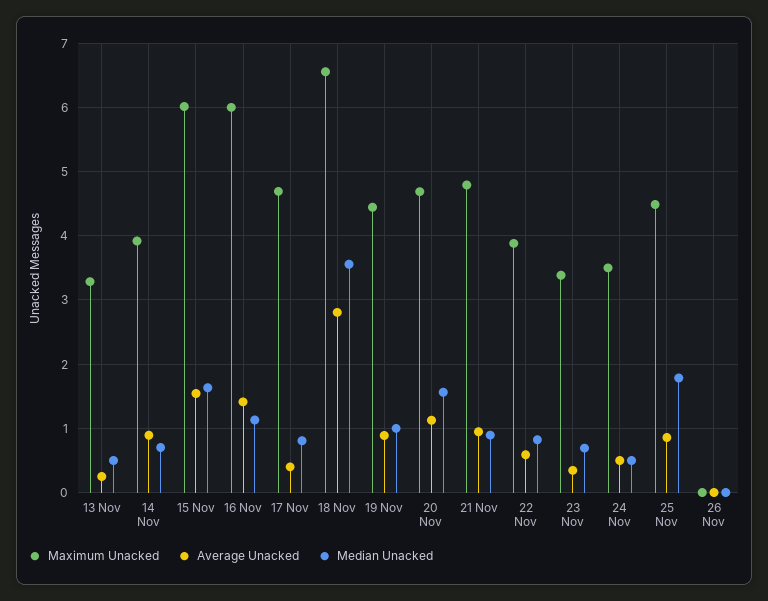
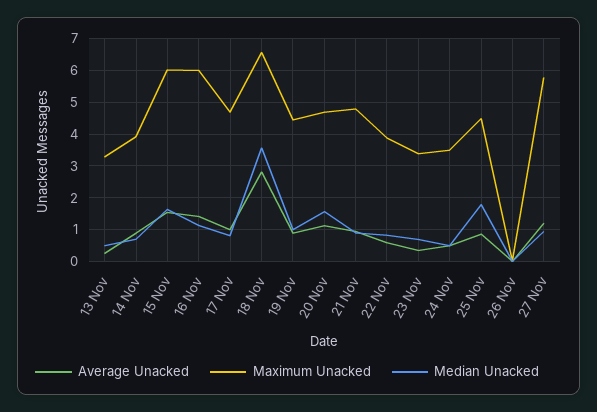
Average Unacked, 17 Nov: 0.4 -> 1
Average Unacked, 27 Nov: none -> 1.2
Maximum Unacked, 27 Nov: none -> 5.8
Median Unacked, 27 Nov: none -> 1

